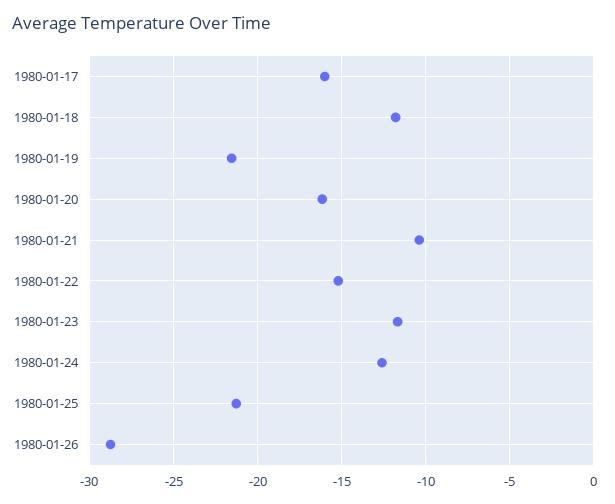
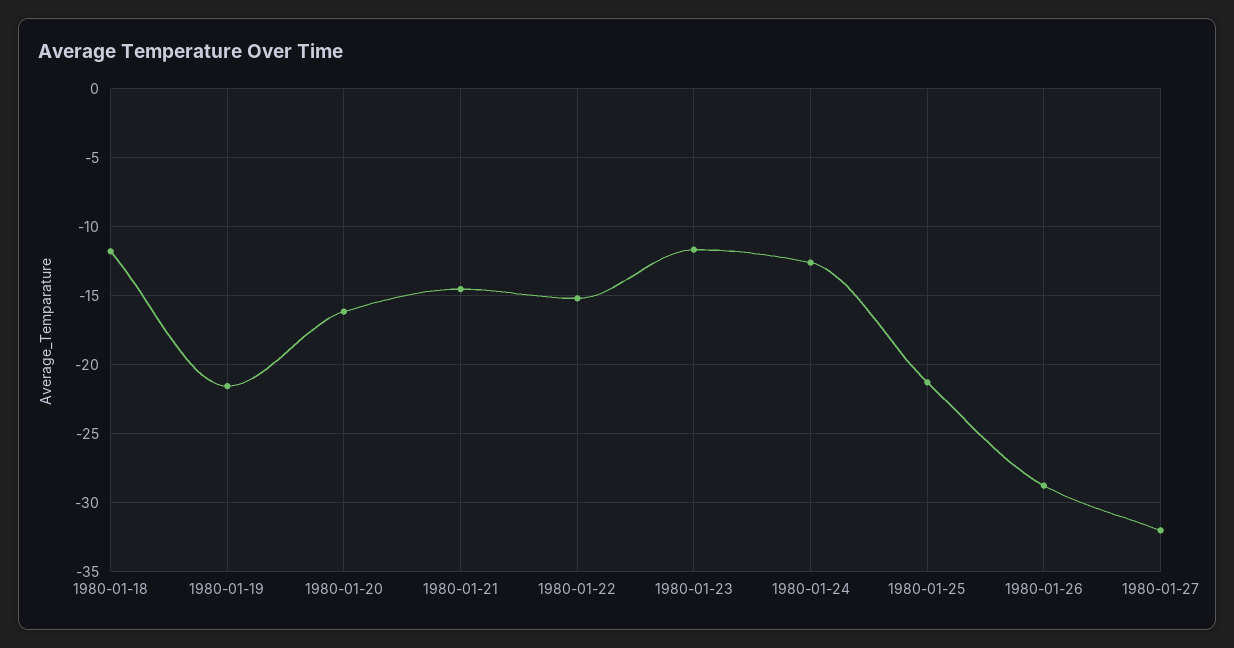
1980-01-17: -16 -> none
1980-01-21: -10.5 -> -14.5
1980-01-27: none -> -32

